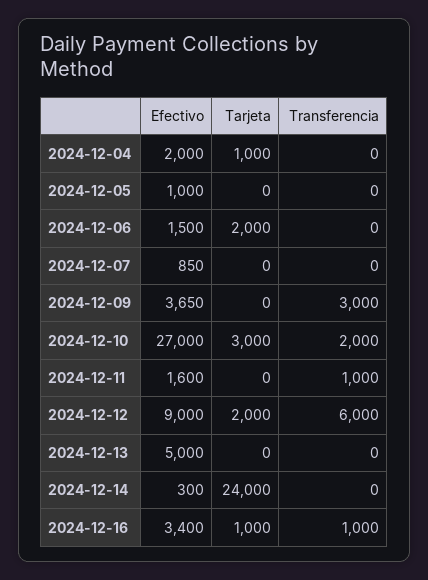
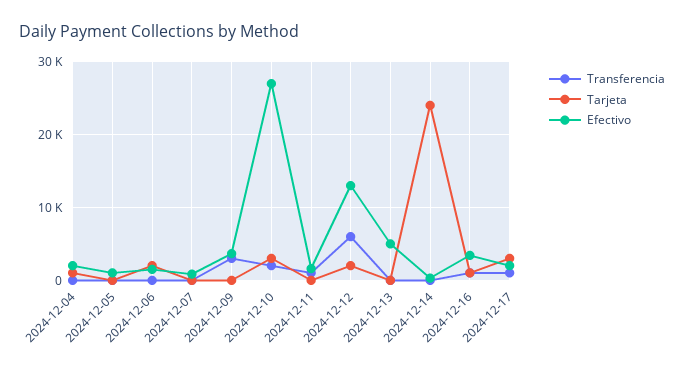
Efectivo, 2024-12-12: 9000 -> 13000
Transferencia, 2024-12-17: none -> 1000
Tarjeta, 2024-12-17: none -> 3000
Efectivo, 2024-12-17: none -> 2000

